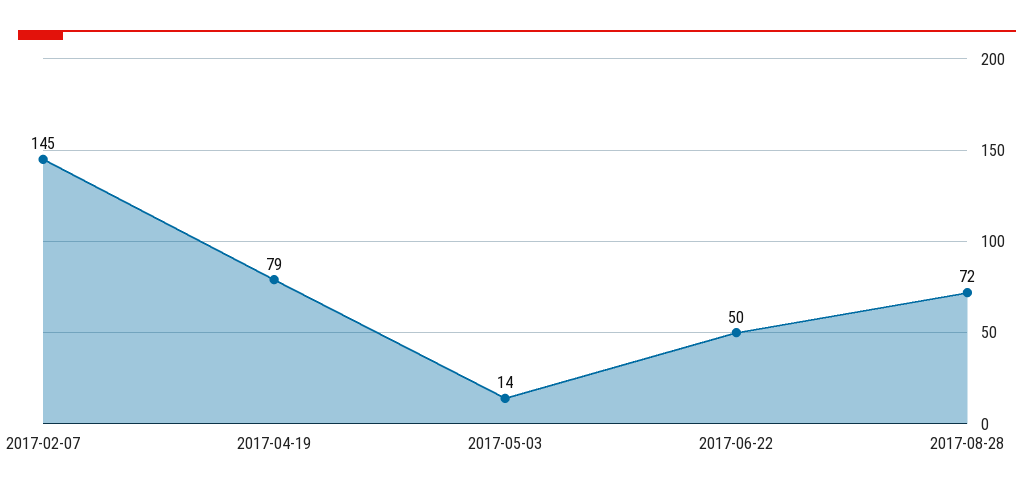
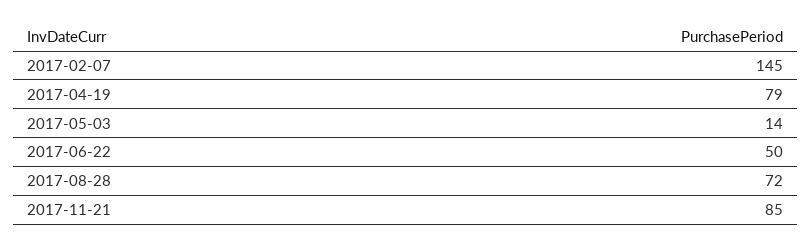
2017-11-21: none -> 85

